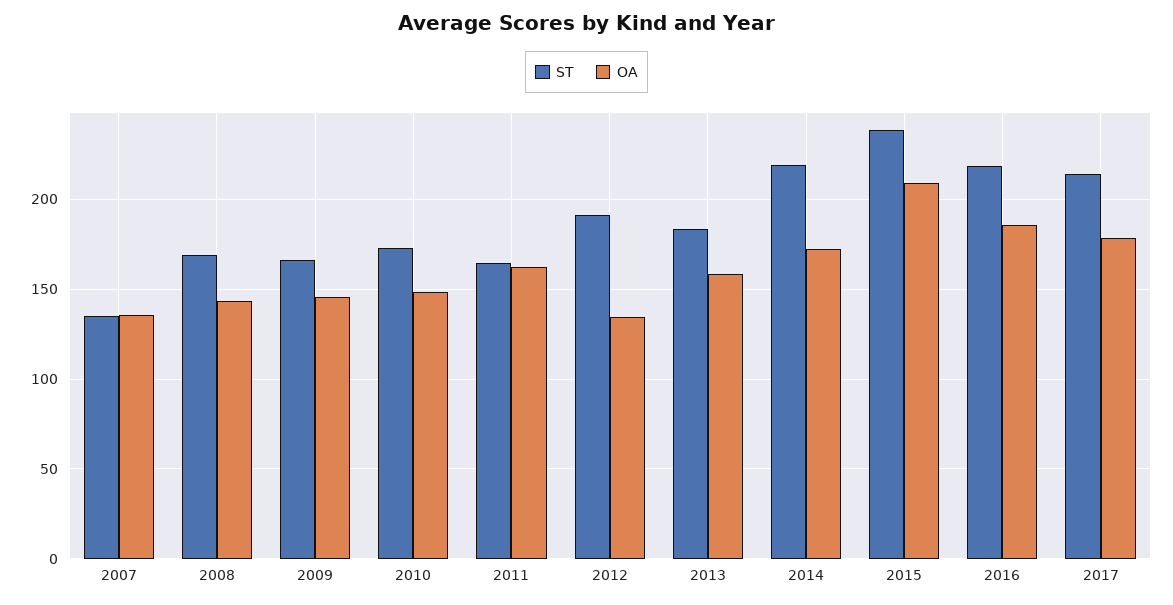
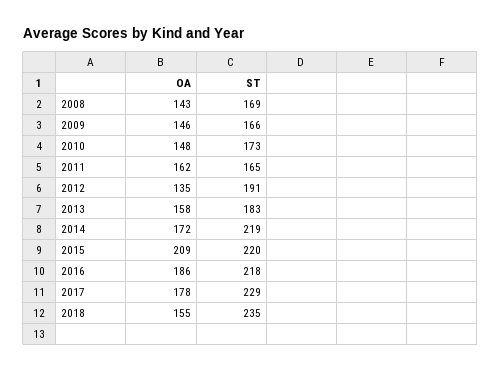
ST, 2007: 135 -> none
OA, 2007: 135 -> none
ST, 2015: 240 -> 220
ST, 2017: 215 -> 229
OA, 2018: none -> 155
ST, 2018: none -> 235

